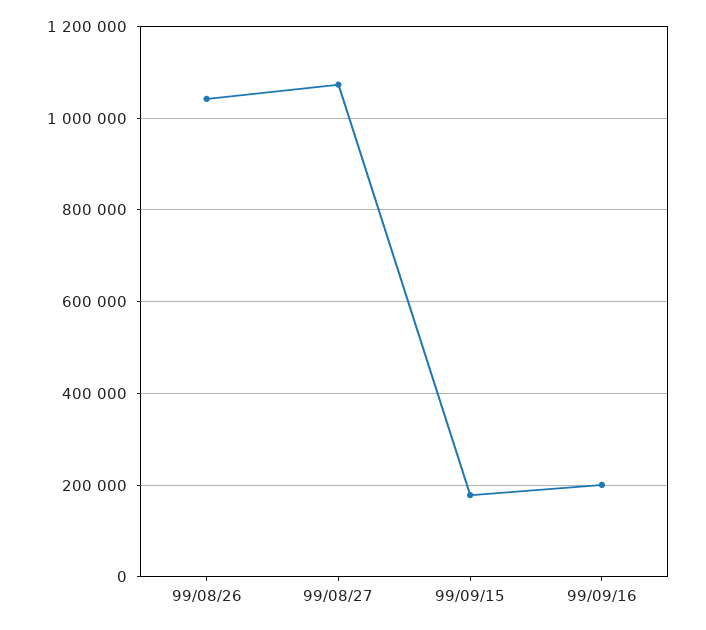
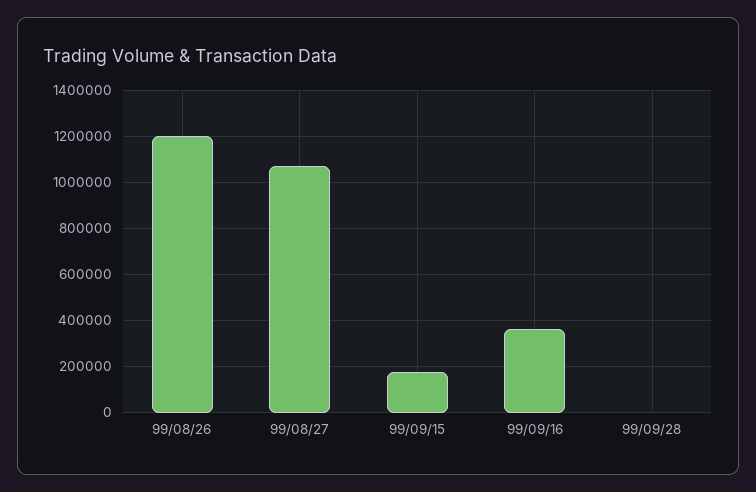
99/08/26: 1040000 -> 1200000
99/09/16: 200000 -> 350000
99/09/28: none -> 0

